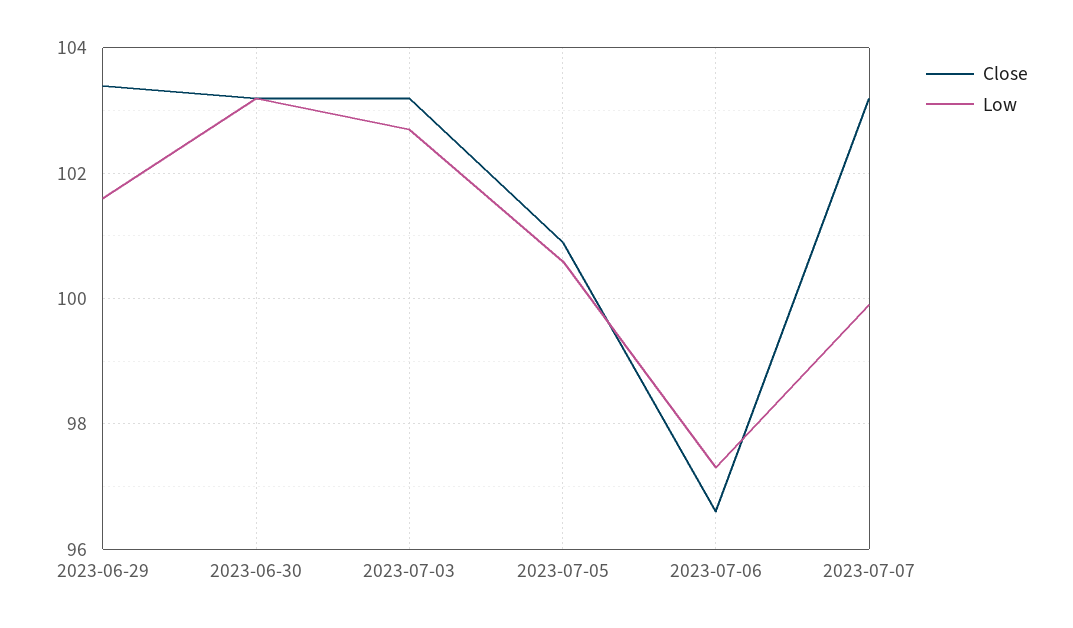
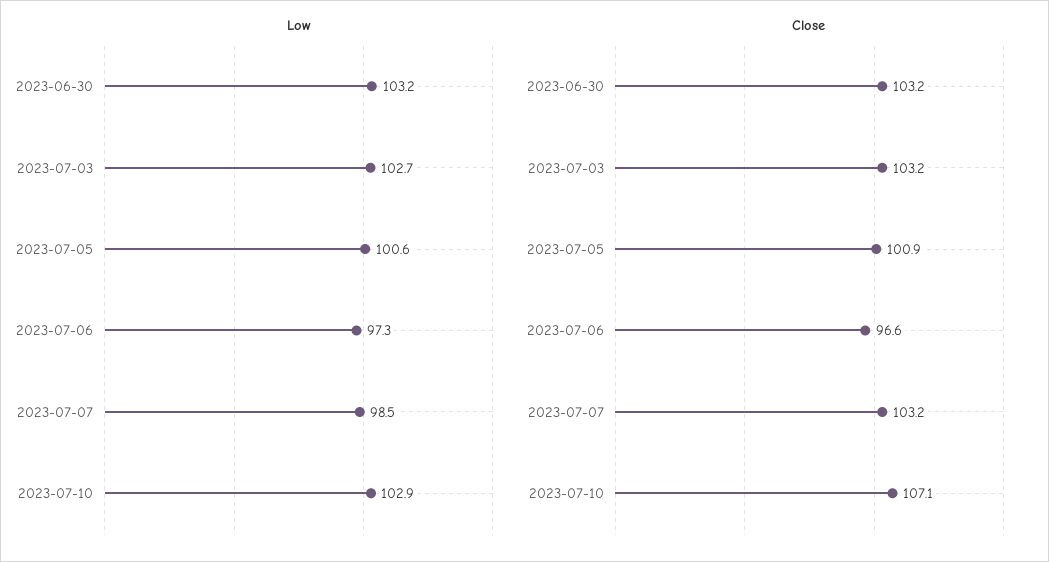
Close, 2023-06-29: 103.5 -> none
Low, 2023-06-29: 101.5 -> none
Low, 2023-07-07: 100 -> 98.5
Low, 2023-07-10: none -> 102.9
Close, 2023-07-10: none -> 107.1

